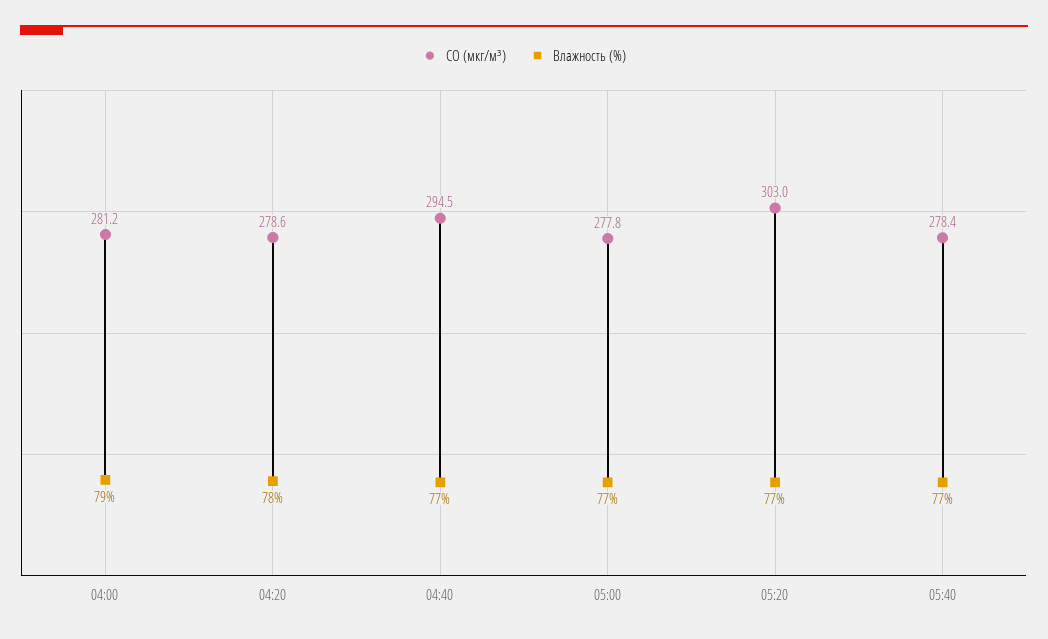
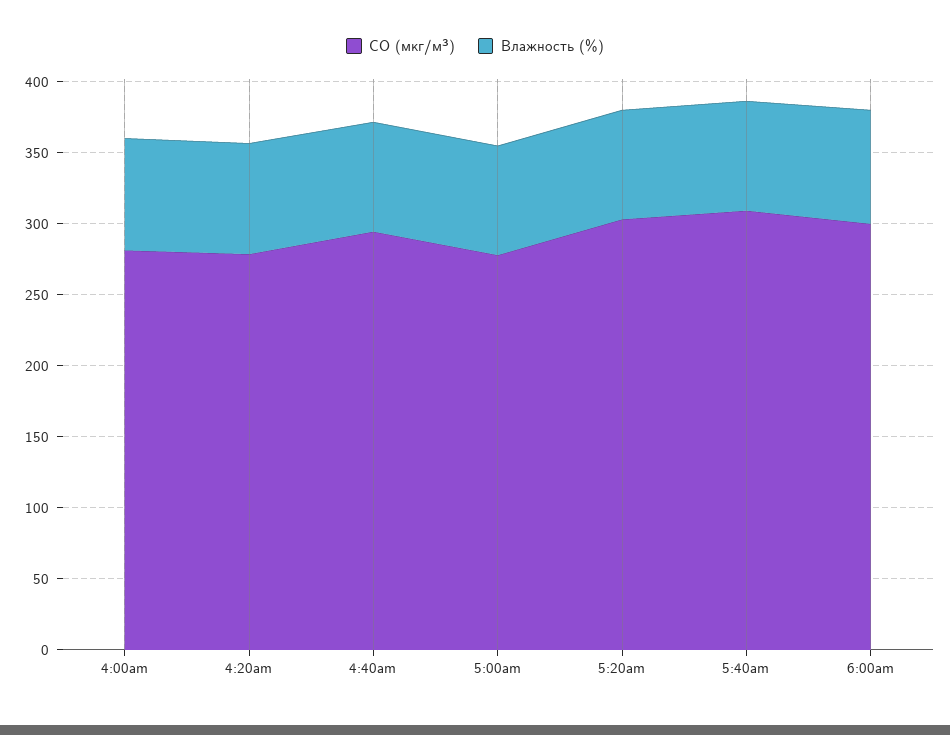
CO (мкг/м³), 05:40: 278.4 -> 310
CO (мкг/м³), 6:00am: none -> 300
Влажность (%), 6:00am: none -> 80

